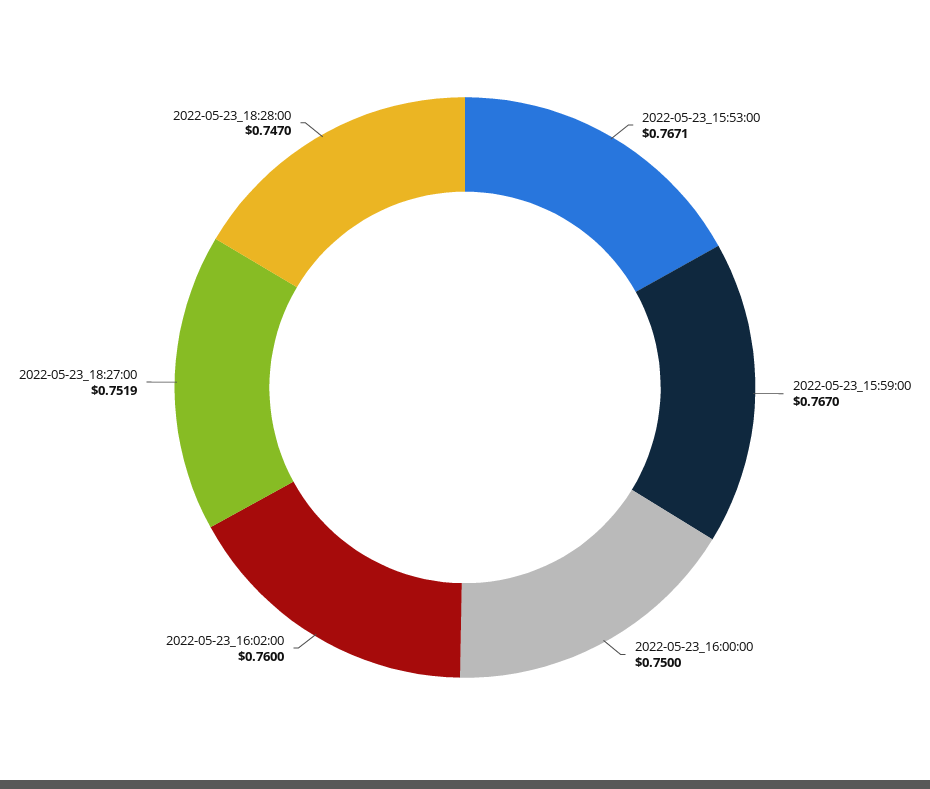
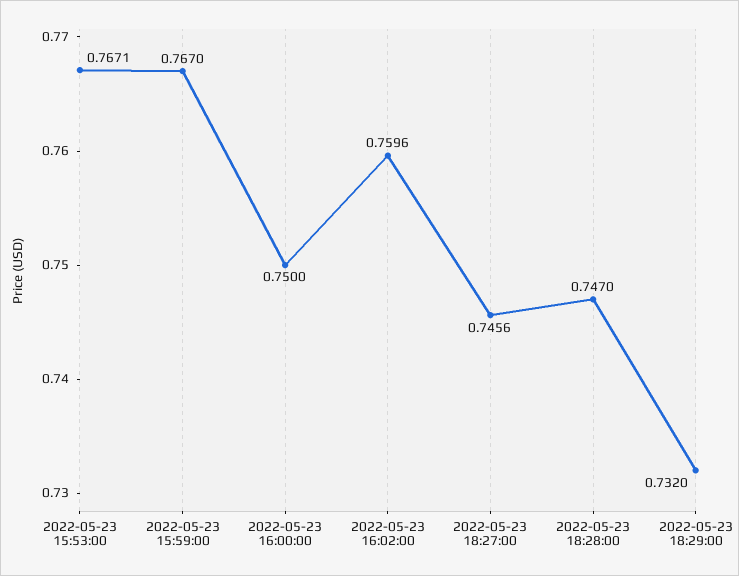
2022-05-23_16:02:00: 0.76 -> 0.7596
2022-05-23_18:27:00: 0.7519 -> 0.7456
2022-05-23 18:29:00: none -> 0.732

